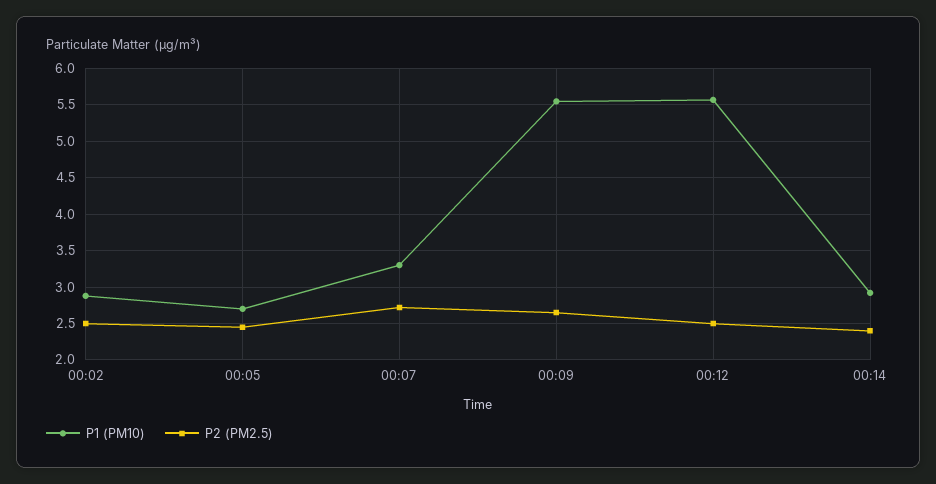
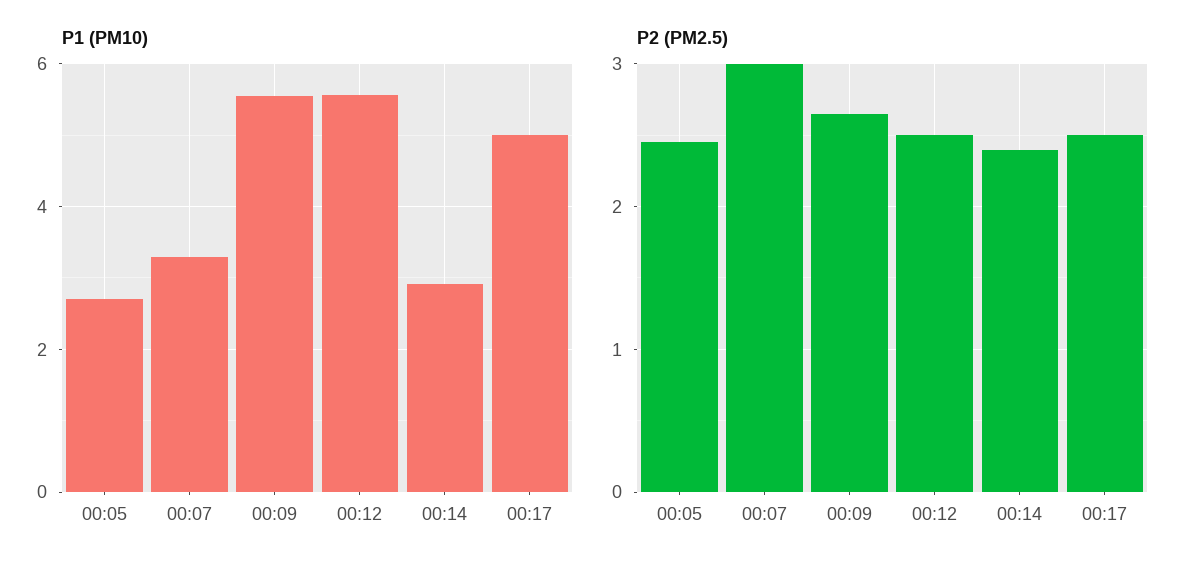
P1 (PM10), 00:02: 2.9 -> none
P2 (PM2.5), 00:02: 2.5 -> none
P2 (PM2.5), 00:07: 2.7 -> 3
P1 (PM10), 00:17: none -> 5
P2 (PM2.5), 00:17: none -> 2.5

